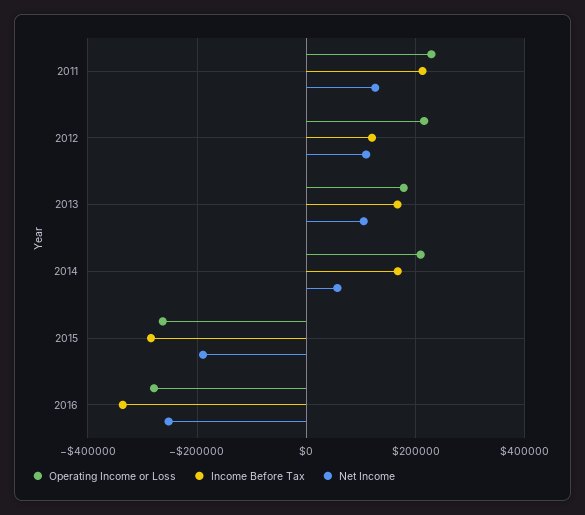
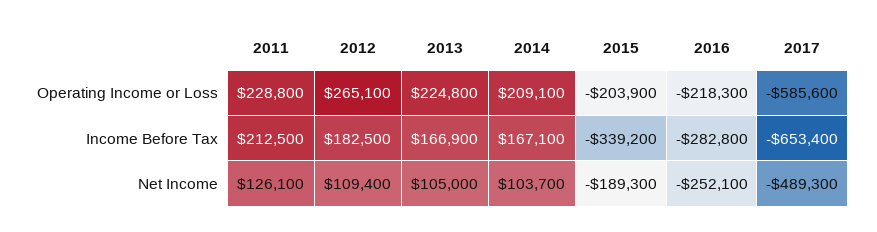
Operating Income or Loss, 2012: 220000 -> 265100
Income Before Tax, 2012: 120000 -> 182500
Operating Income or Loss, 2013: 180000 -> 224800
Net Income, 2014: 60000 -> 103700
Operating Income or Loss, 2015: -260000 -> -203900
Income Before Tax, 2015: -280000 -> -339200
Operating Income or Loss, 2016: -280000 -> -218300
Income Before Tax, 2016: -340000 -> -282800
Operating Income or Loss, 2017: none -> -585600
Income Before Tax, 2017: none -> -653400
Net Income, 2017: none -> -489300

